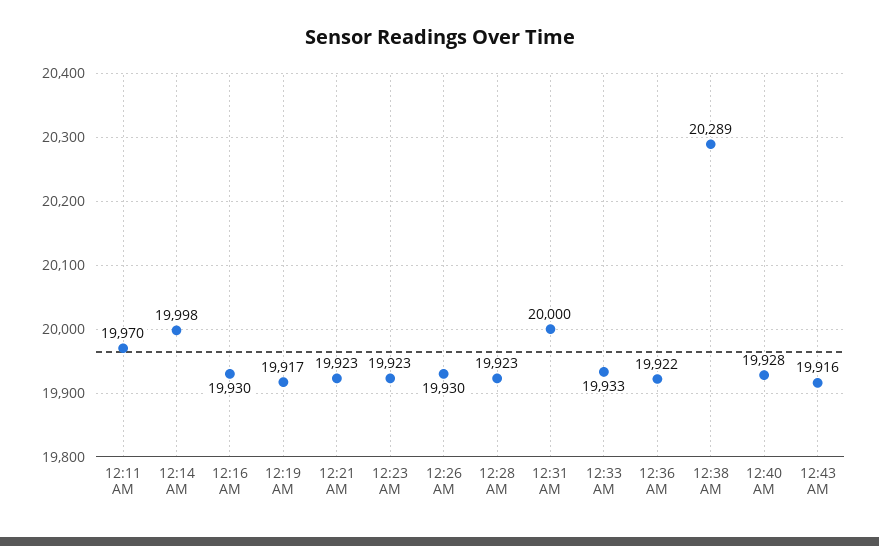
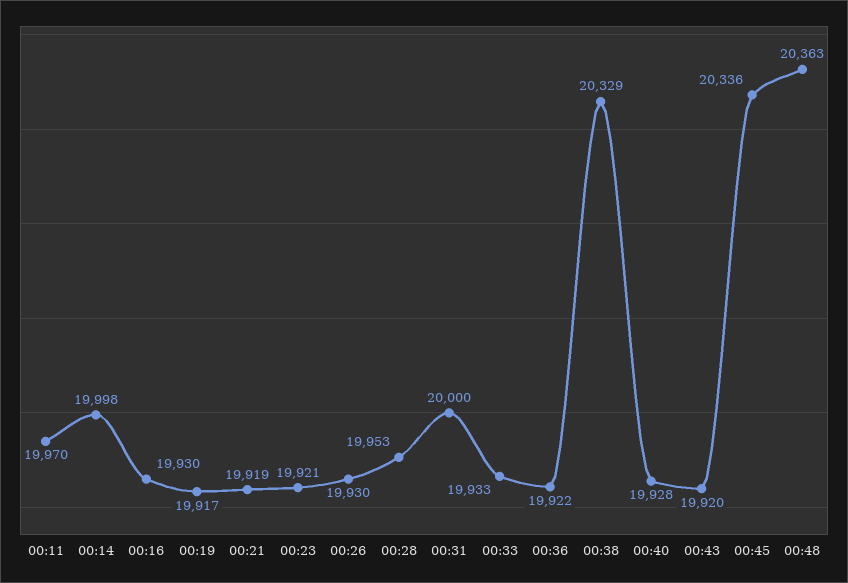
12:21 AM: 19923 -> 19919
12:23 AM: 19923 -> 19921
12:28 AM: 19923 -> 19953
12:38 AM: 20289 -> 20329
12:43 AM: 19916 -> 19920
00:45: none -> 20336
00:48: none -> 20363

